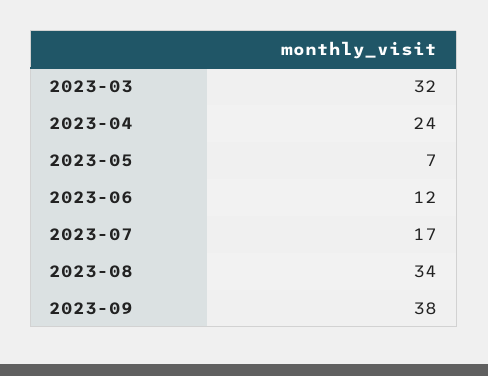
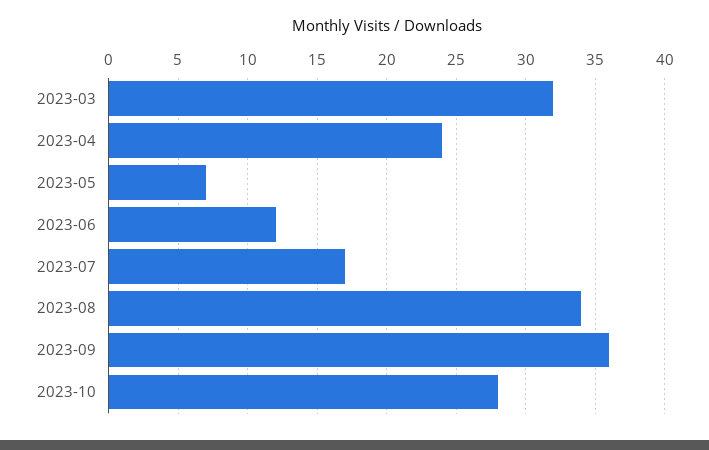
2023-09: 38 -> 36
2023-10: none -> 28

